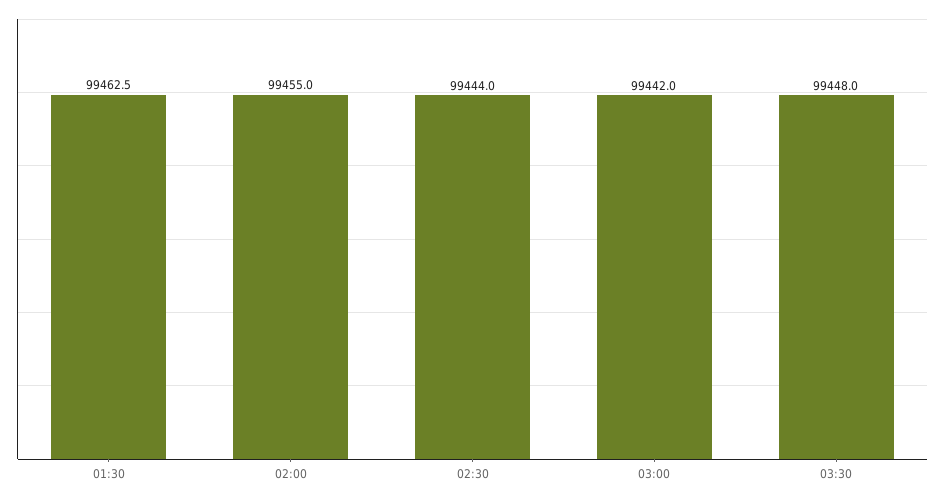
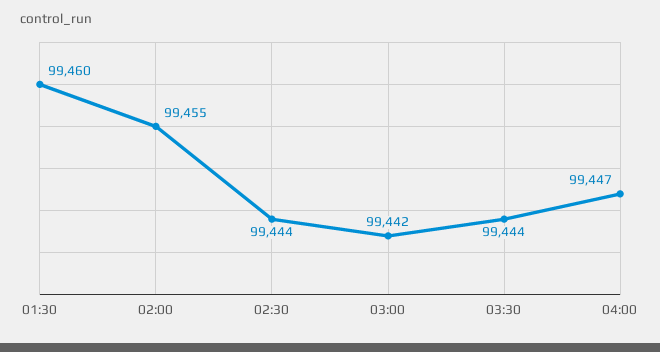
01:30: 99462.5 -> 99460
03:30: 99448 -> 99444
04:00: none -> 99447

